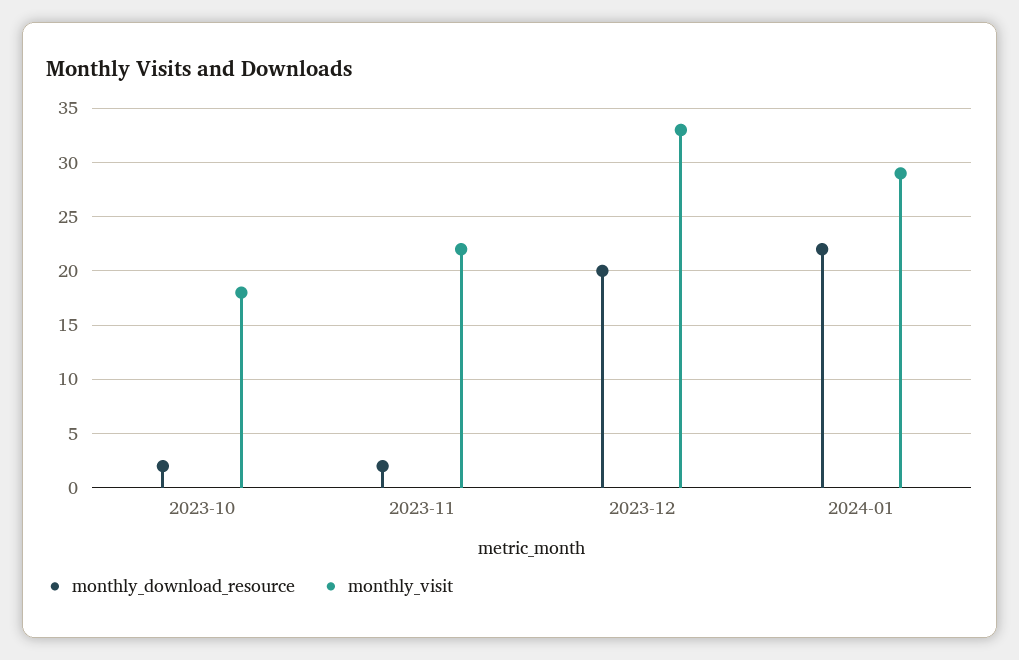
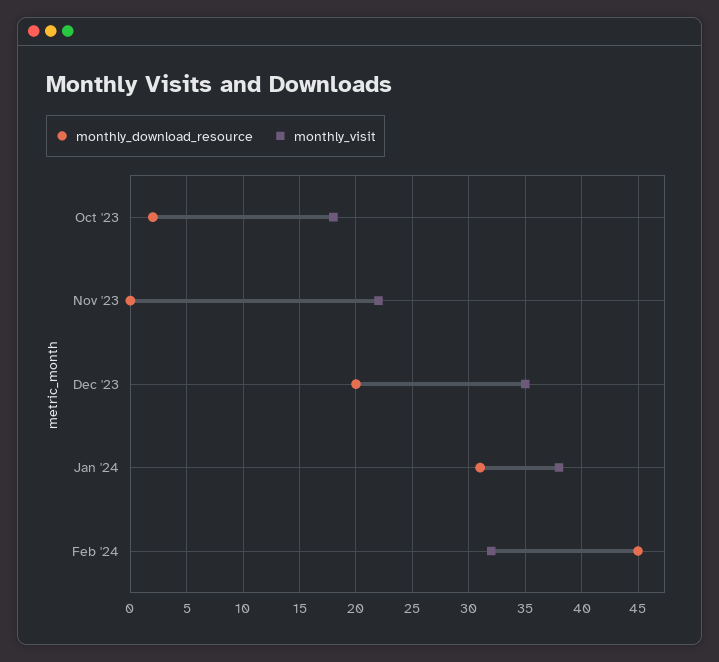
monthly_download_resource, 2023-11: 2 -> 0
monthly_visit, 2023-12: 33 -> 35
monthly_download_resource, 2024-01: 22 -> 31
monthly_visit, 2024-01: 29 -> 38
monthly_download_resource, Feb '24: none -> 45
monthly_visit, Feb '24: none -> 32

